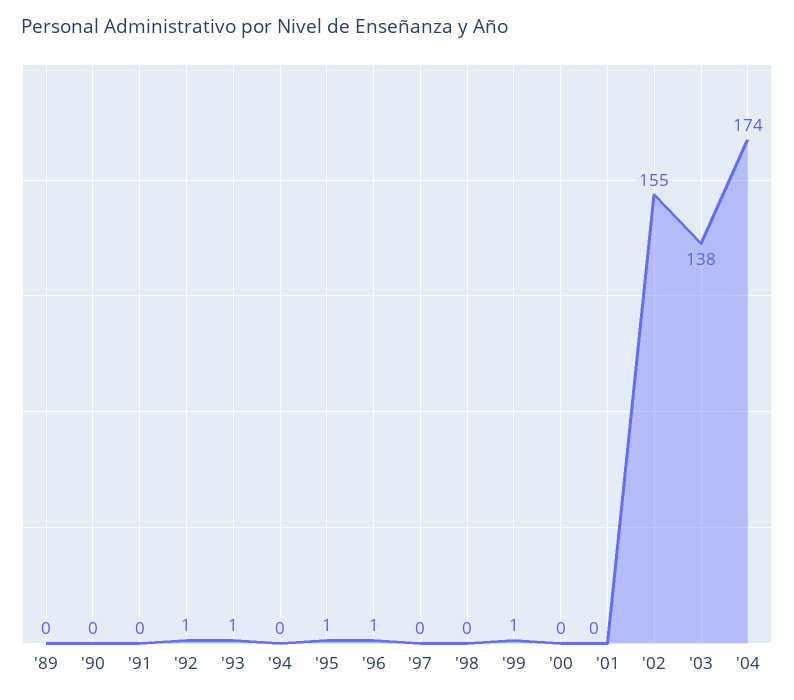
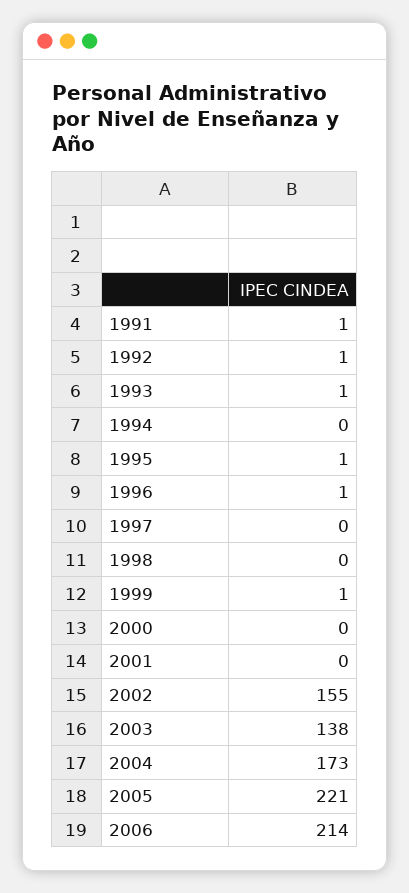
'89: 0 -> none
'90: 0 -> none
'91: 0 -> 1
'04: 174 -> 173
2005: none -> 221
2006: none -> 214

